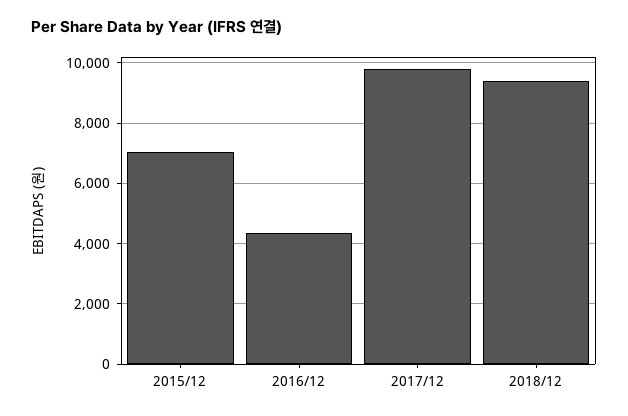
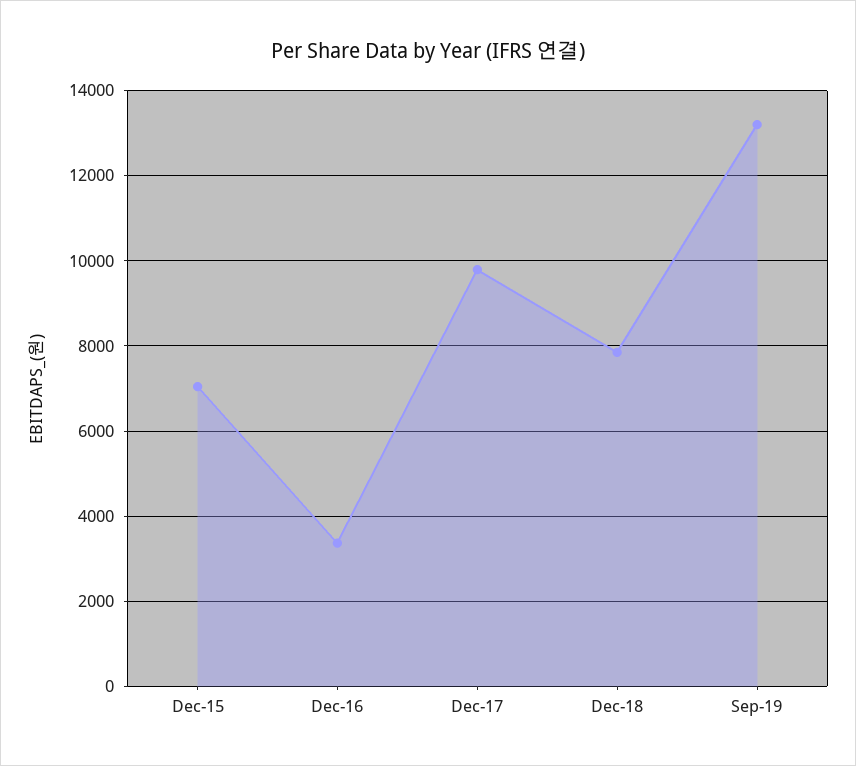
2016/12: 4400 -> 3400
2018/12: 9400 -> 7800
Sep-19: none -> 13200

